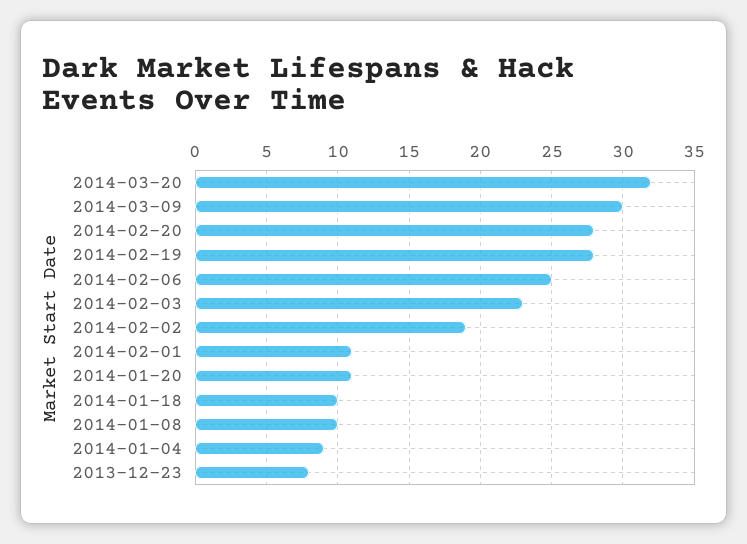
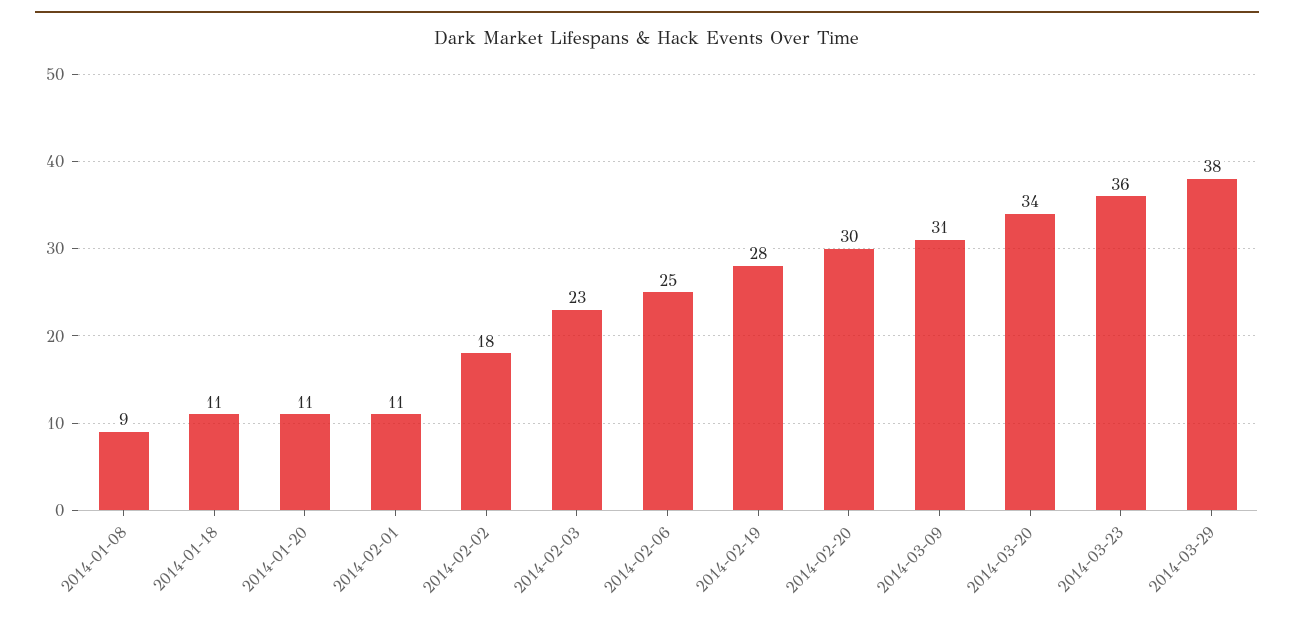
2014-03-20: 32 -> 34
2014-03-09: 30 -> 31
2014-02-20: 28 -> 30
2014-02-02: 19 -> 18
2014-01-18: 10 -> 11
2014-01-08: 10 -> 9
2014-01-04: 9 -> none
2013-12-23: 8 -> none
2014-03-23: none -> 36
2014-03-29: none -> 38

